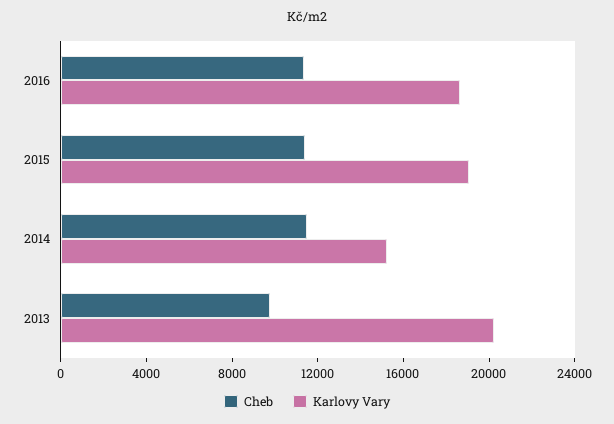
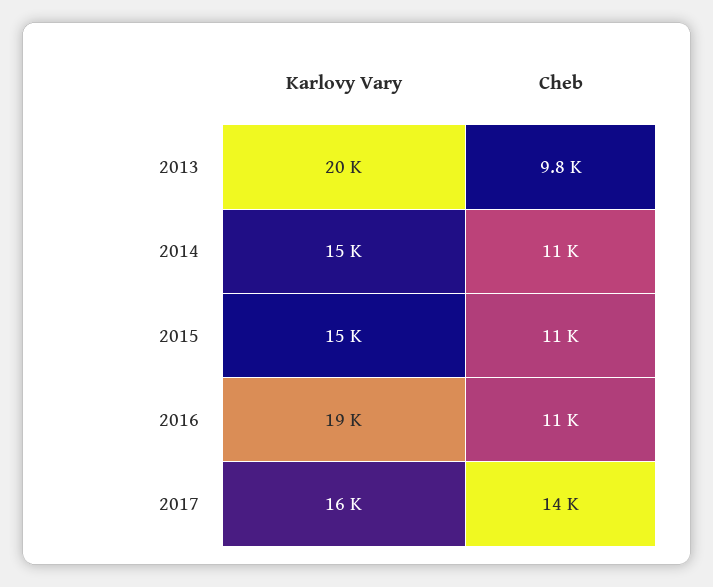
Karlovy Vary, 2015: 19000 -> 15000
Karlovy Vary, 2017: none -> 16000
Cheb, 2017: none -> 14000

